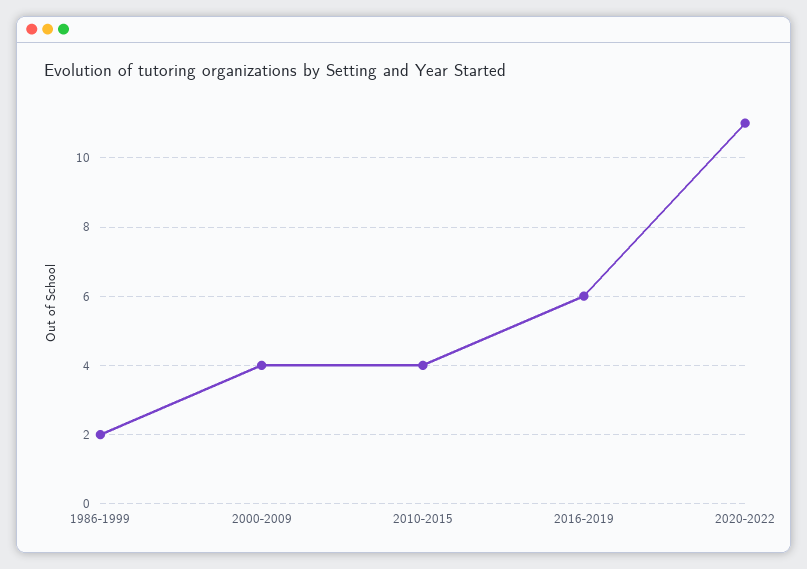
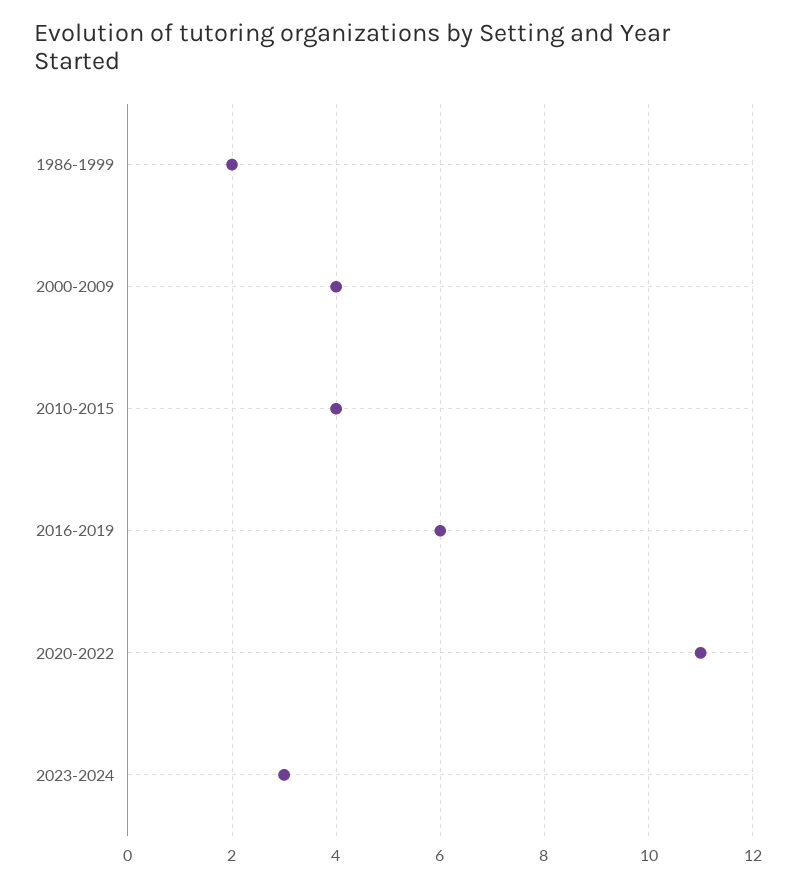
2023-2024: none -> 3

